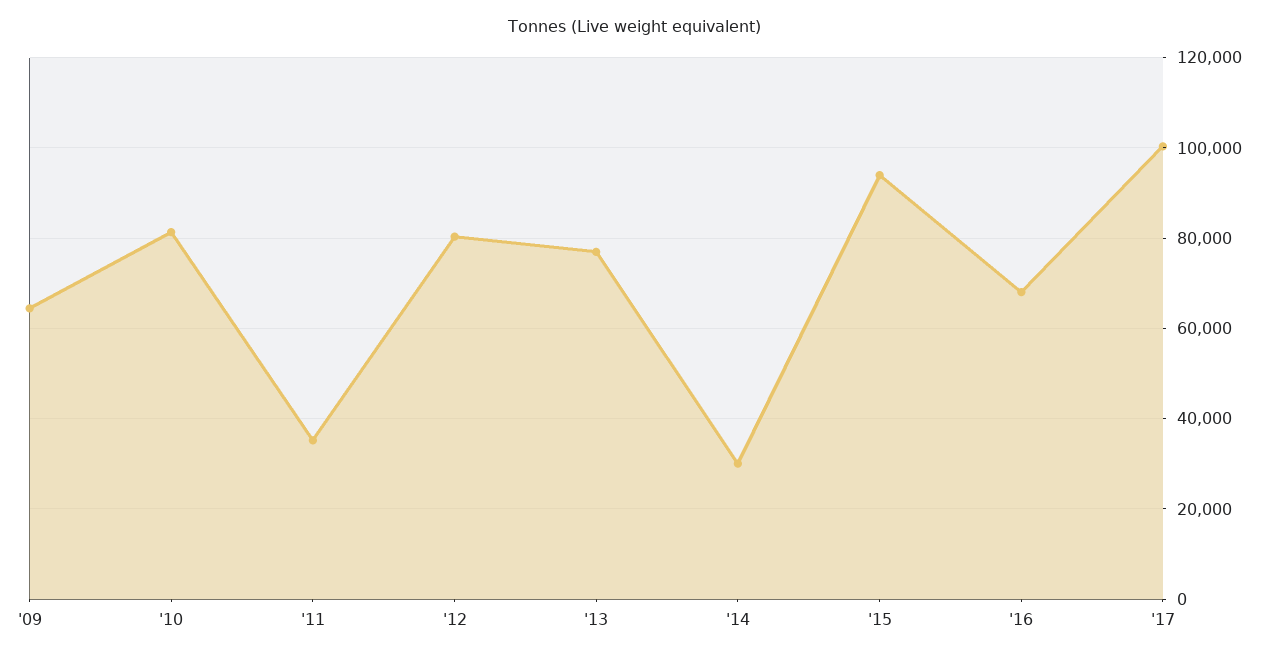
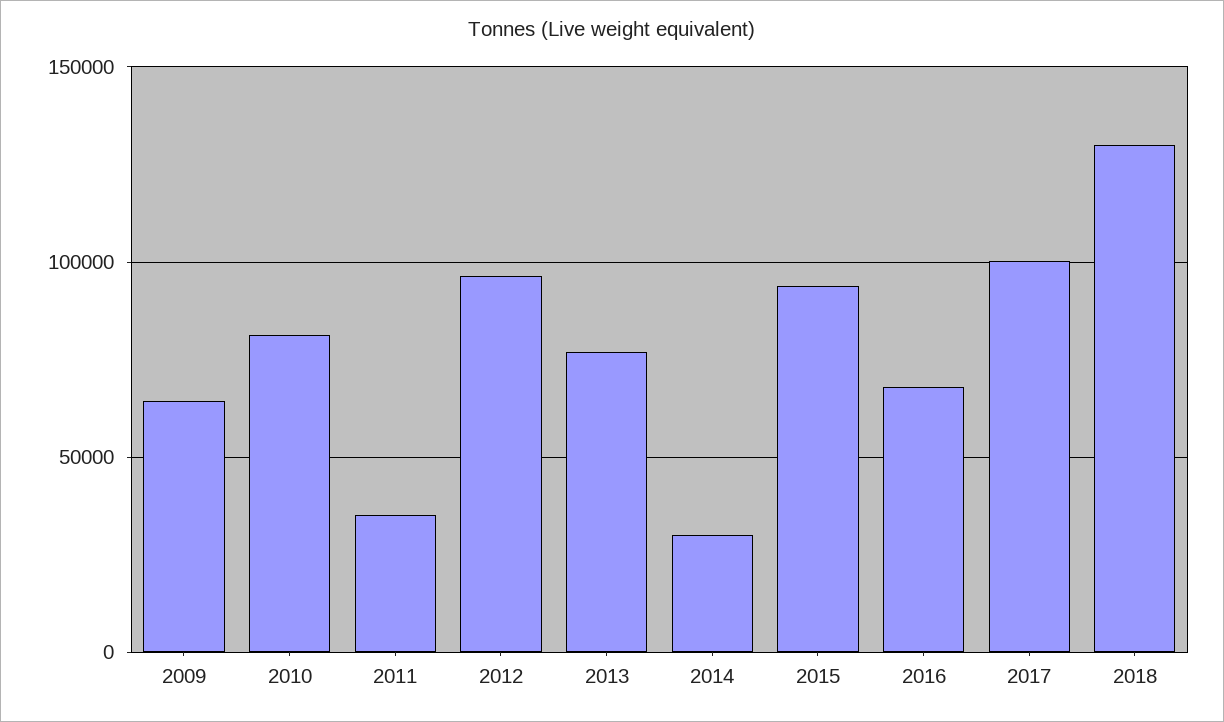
'12: 80000 -> 95000
2018: none -> 130000

